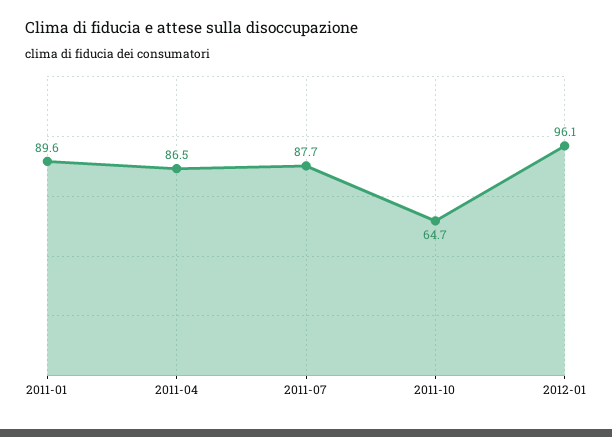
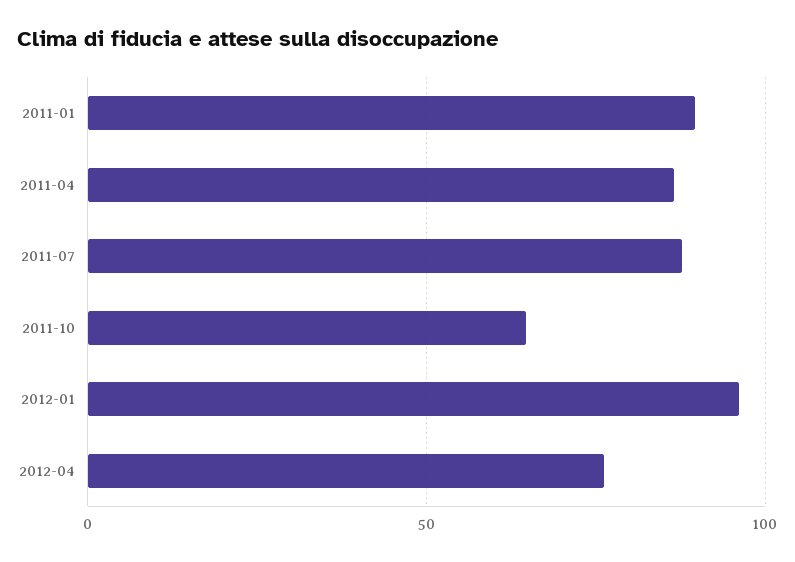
2012-04: none -> 75

